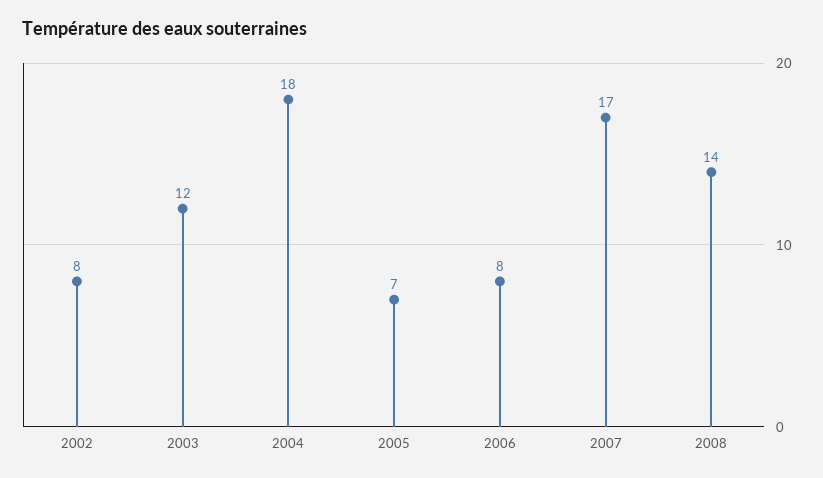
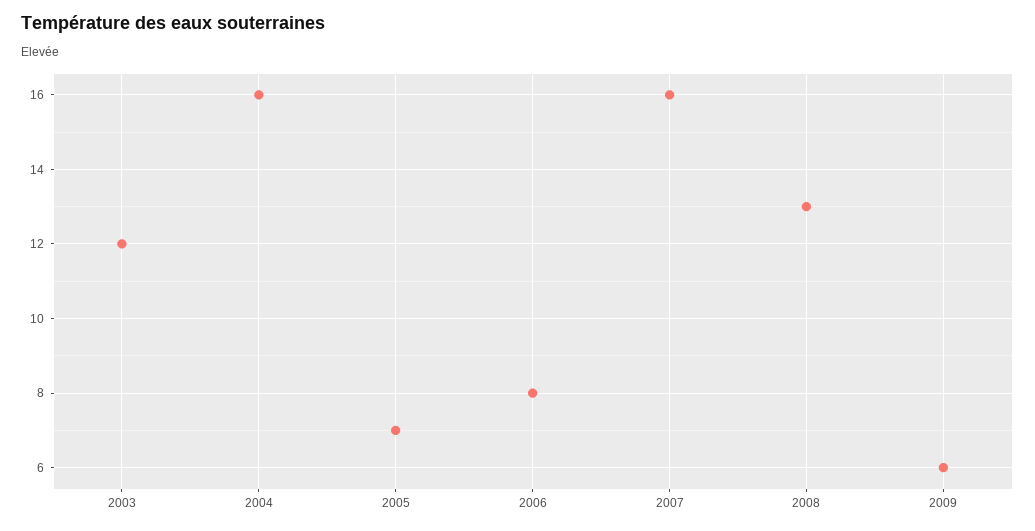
2002: 8 -> none
2004: 18 -> 16
2007: 17 -> 16
2008: 14 -> 13
2009: none -> 6

